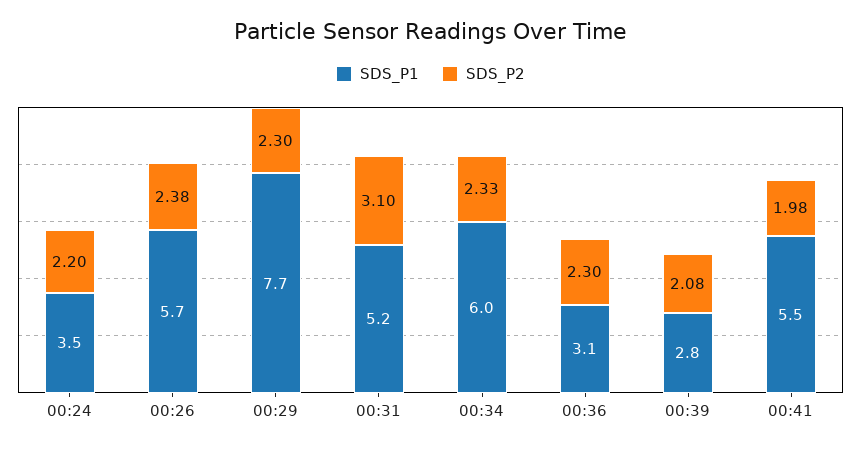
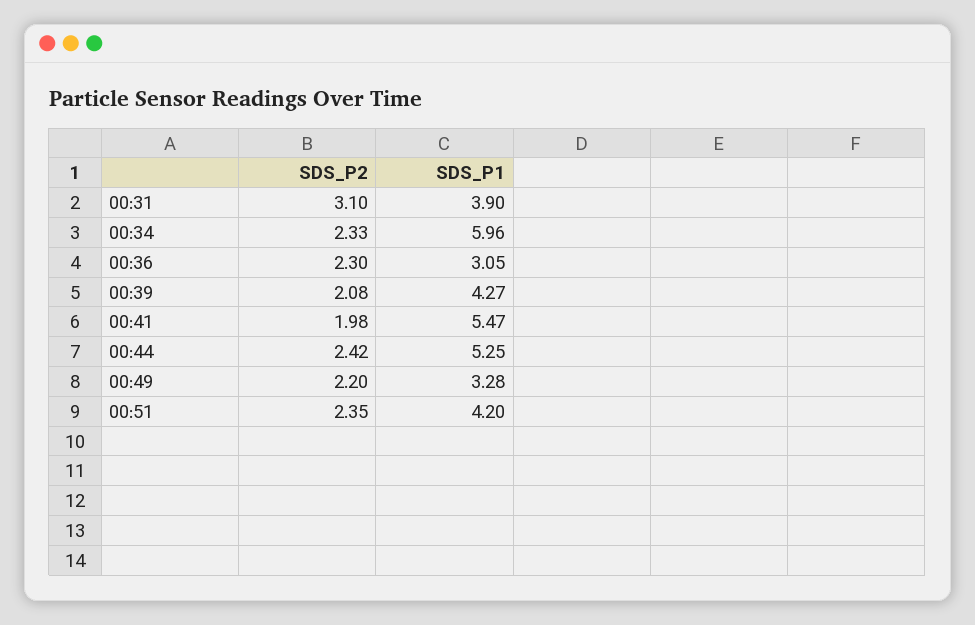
SDS_P1, 00:24: 3.5 -> none
SDS_P2, 00:24: 2.2 -> none
SDS_P1, 00:26: 5.7 -> none
SDS_P2, 00:26: 2.38 -> none
SDS_P1, 00:29: 7.7 -> none
SDS_P2, 00:29: 2.3 -> none
SDS_P1, 00:31: 5.2 -> 3.9
SDS_P1, 00:39: 2.8 -> 4.27
SDS_P2, 00:44: none -> 2.42
SDS_P1, 00:44: none -> 5.25
SDS_P2, 00:49: none -> 2.2
SDS_P1, 00:49: none -> 3.28
SDS_P2, 00:51: none -> 2.35
SDS_P1, 00:51: none -> 4.2

